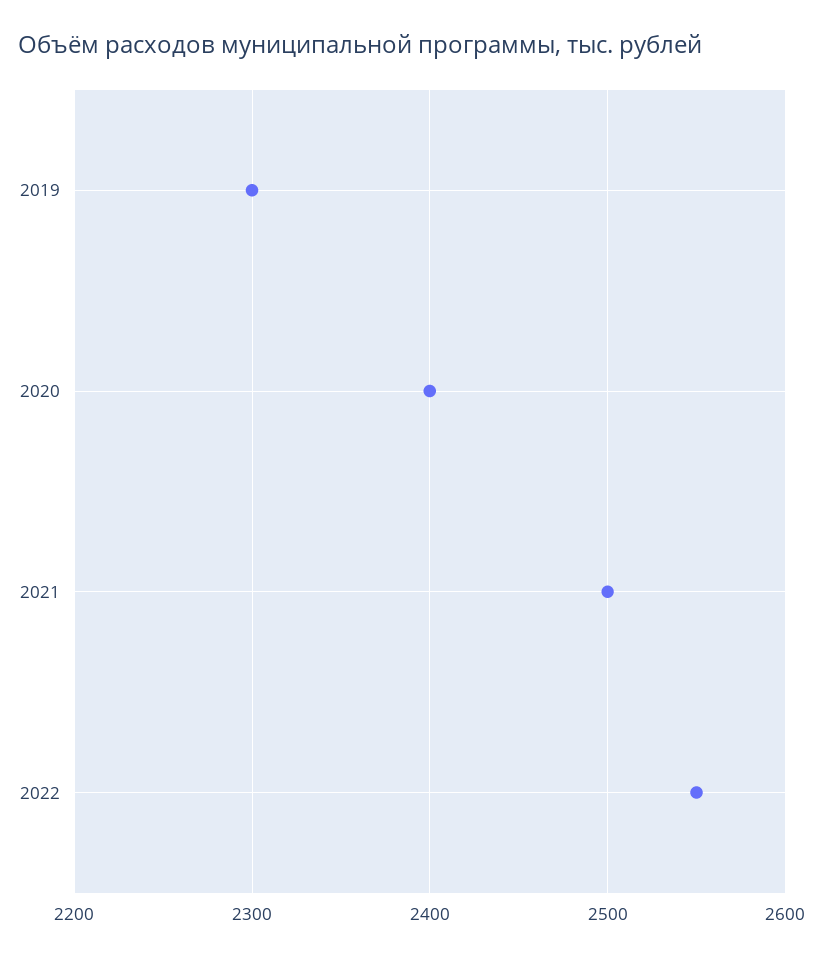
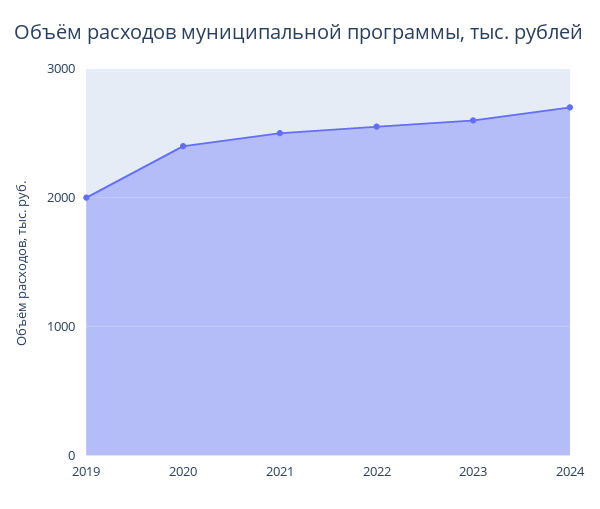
2019: 2300 -> 2000
2023: none -> 2600
2024: none -> 2700

